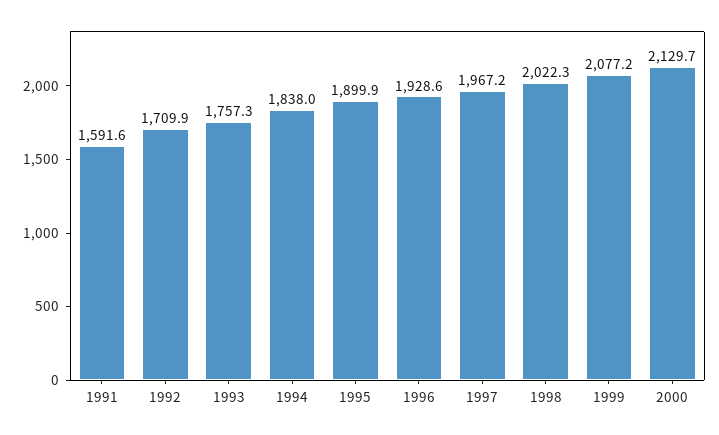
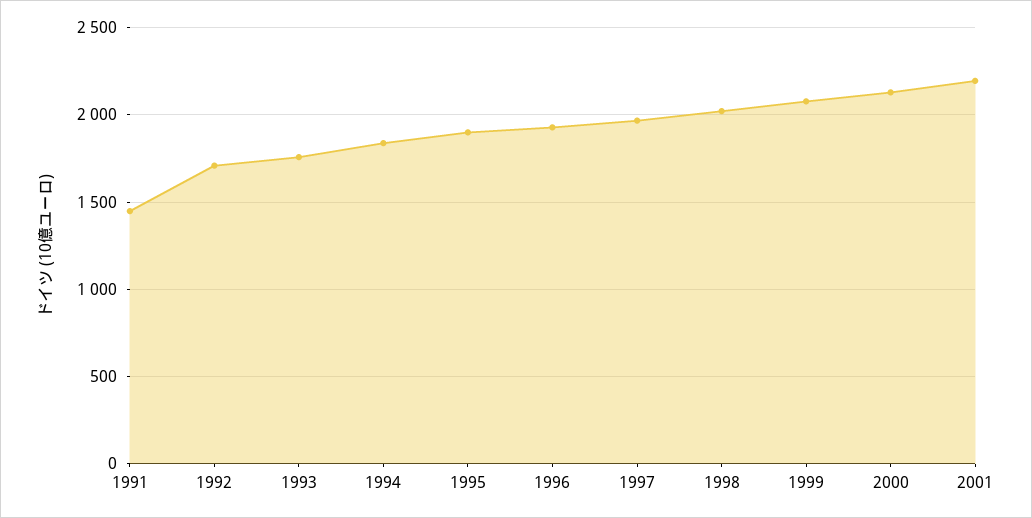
1991: 1591.6 -> 1450
2001: none -> 2200

